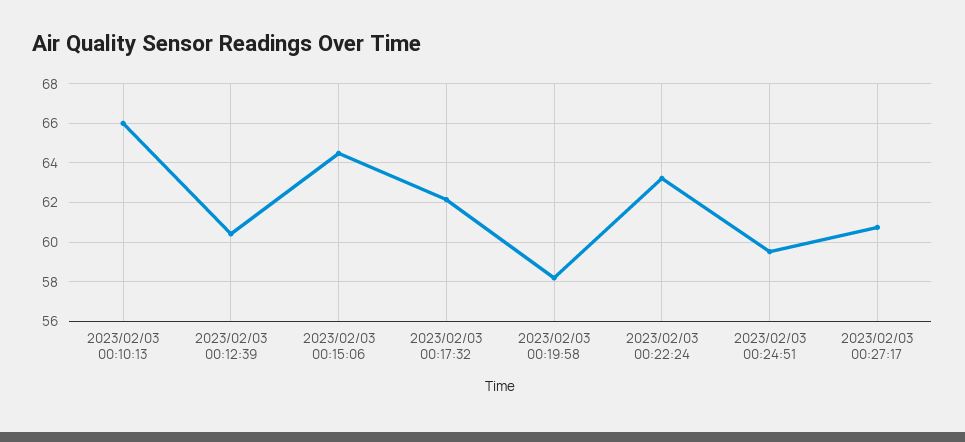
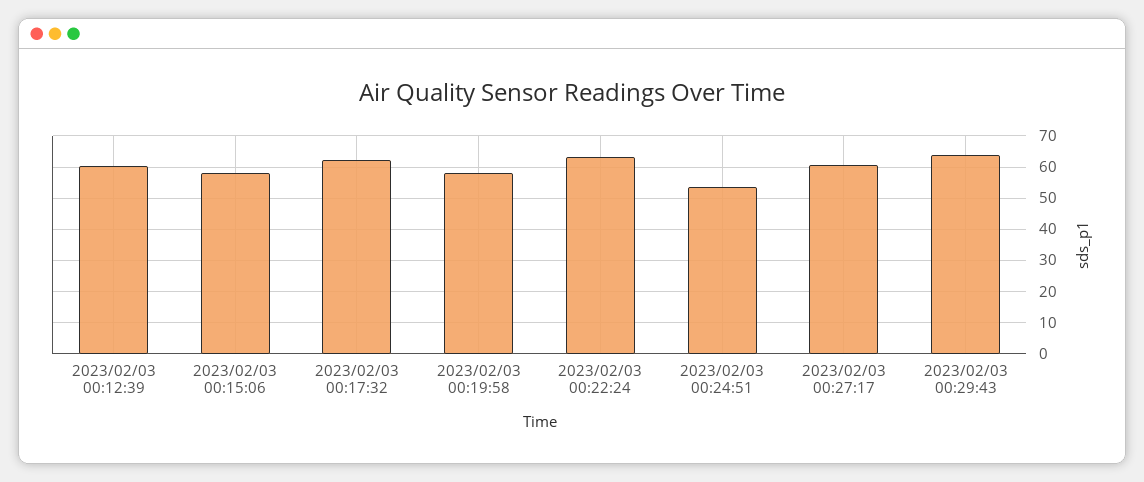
2023/02/03 00:10:13: 66 -> none
2023/02/03 00:15:06: 64.5 -> 58
2023/02/03 00:24:51: 59.5 -> 54
2023/02/03 00:29:43: none -> 64

